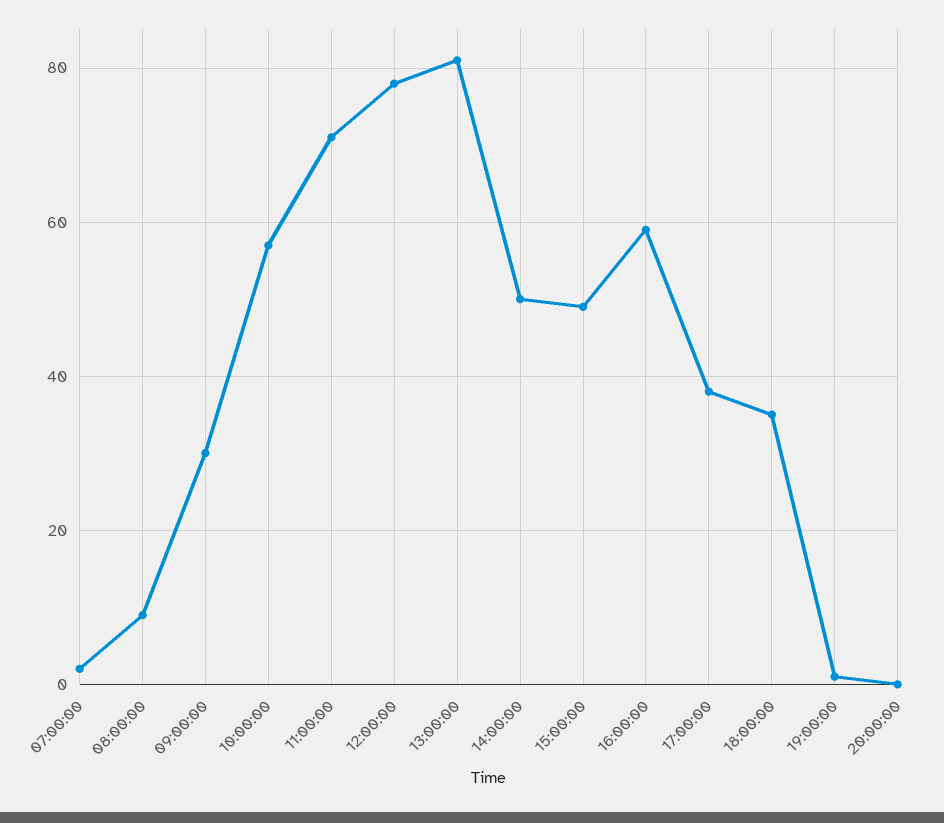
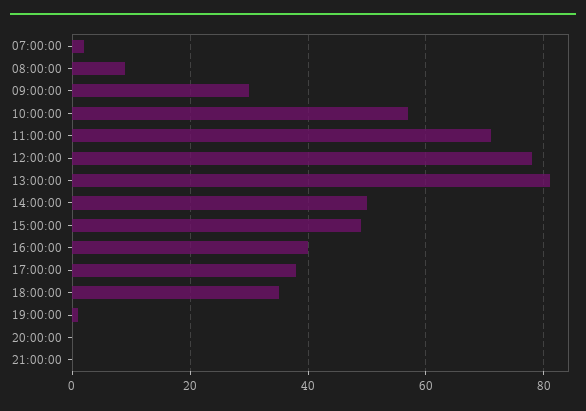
16:00:00: 60 -> 40
21:00:00: none -> 0

